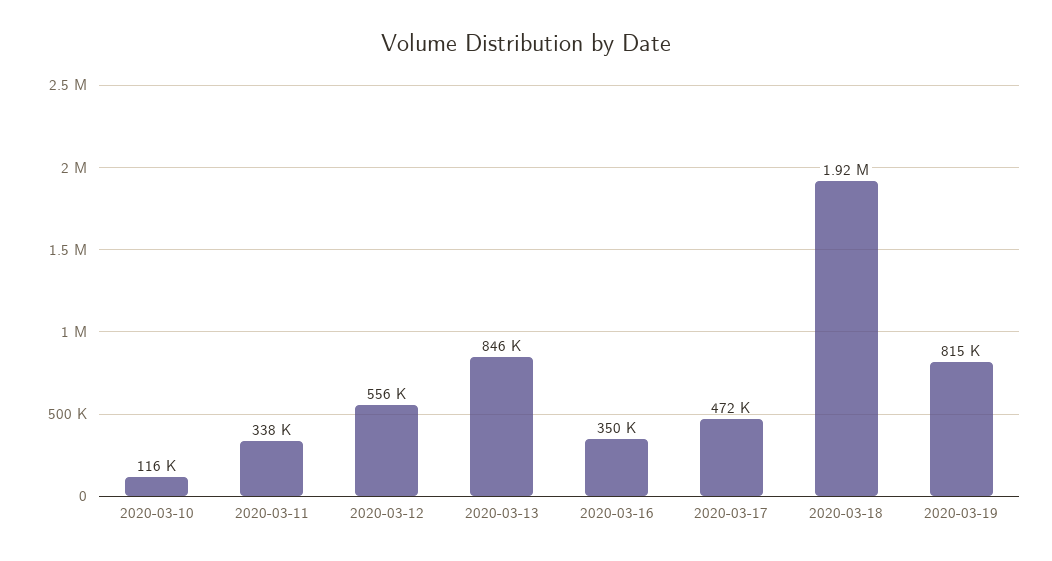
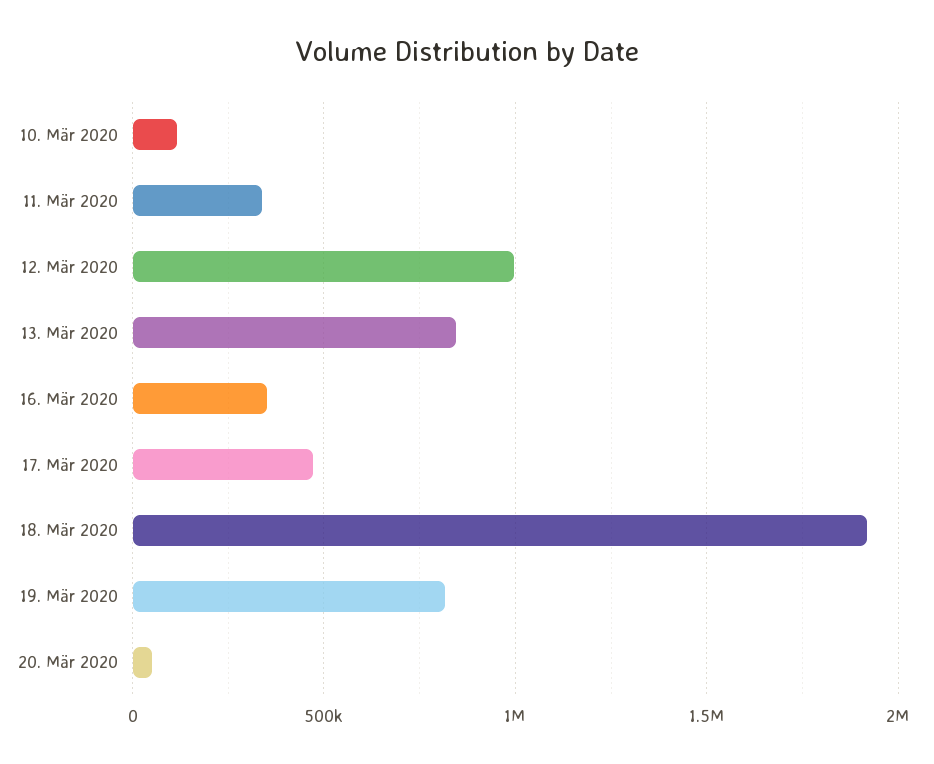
2020-03-12: 556000 -> 1000000
20. Mär 2020: none -> 50000

